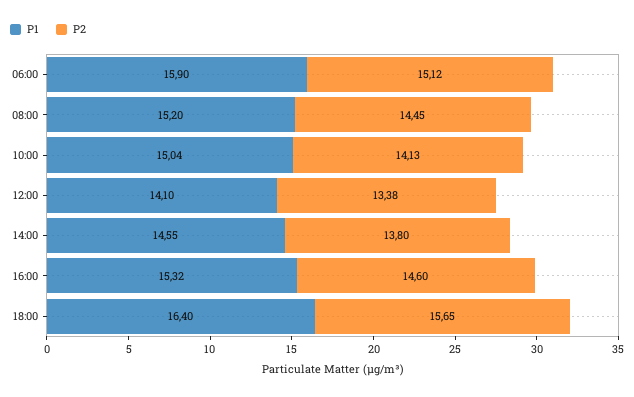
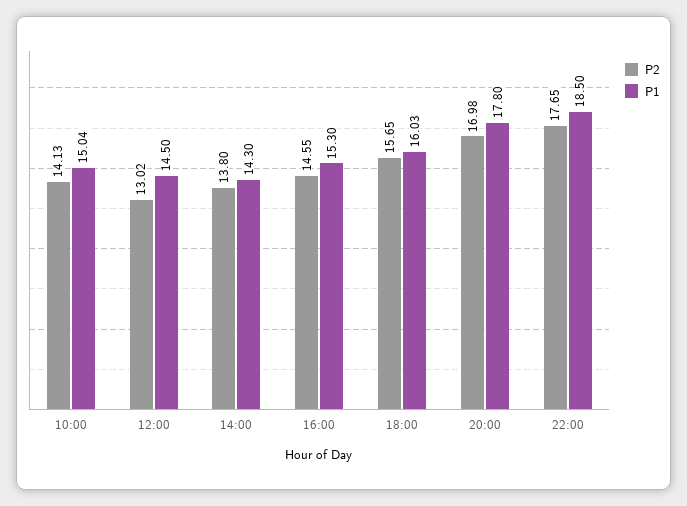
P1, 06:00: 15.9 -> none
P2, 06:00: 15.12 -> none
P1, 08:00: 15.2 -> none
P2, 08:00: 14.45 -> none
P1, 12:00: 14.1 -> 14.5
P2, 12:00: 13.38 -> 13.02
P1, 14:00: 14.55 -> 14.3
P1, 16:00: 15.32 -> 15.3
P2, 16:00: 14.6 -> 14.55
P1, 18:00: 16.4 -> 16.03
P2, 20:00: none -> 16.98
P1, 20:00: none -> 17.8
P2, 22:00: none -> 17.65
P1, 22:00: none -> 18.5

